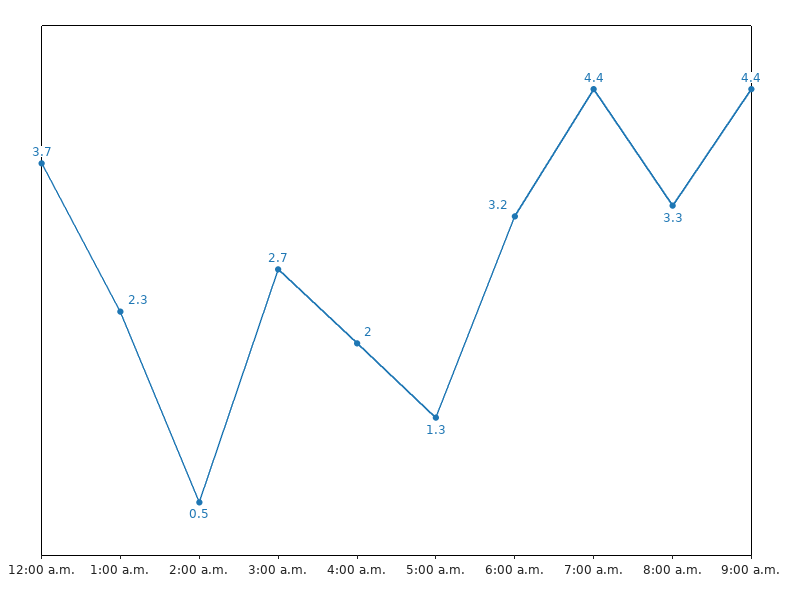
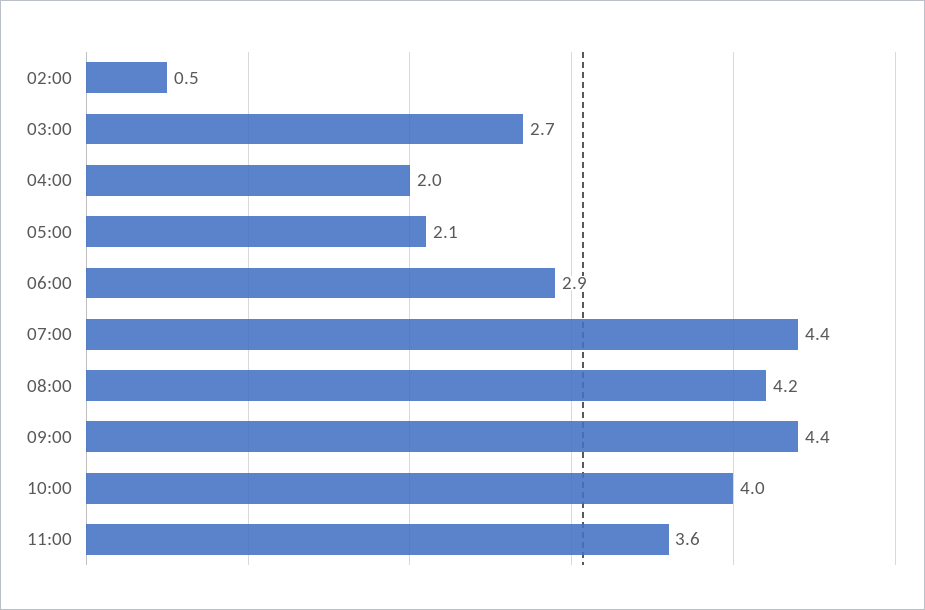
12:00 a.m.: 3.7 -> none
1:00 a.m.: 2.3 -> none
5:00 a.m.: 1.3 -> 2.1
6:00 a.m.: 3.2 -> 2.9
8:00 a.m.: 3.3 -> 4.2
10:00: none -> 4
11:00: none -> 3.6

